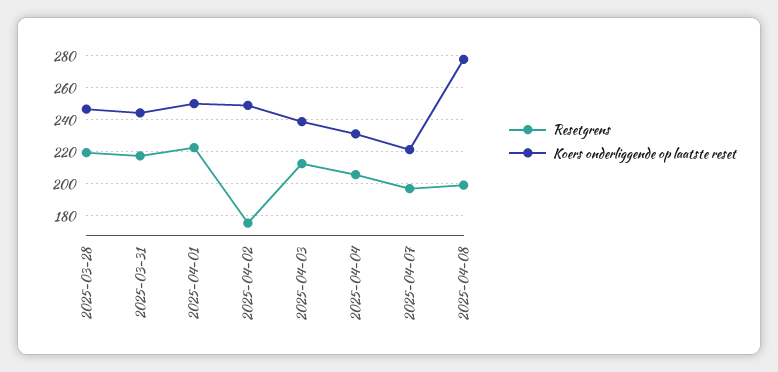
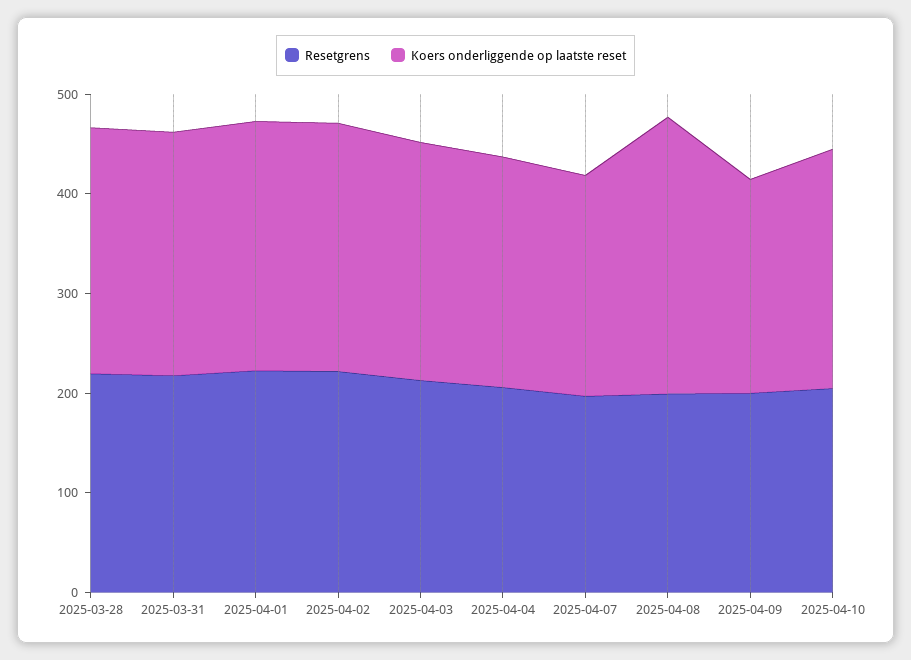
Resetgrens, 2025-04-02: 175 -> 220
Resetgrens, 2025-04-09: none -> 200
Koers onderliggende op laatste reset, 2025-04-09: none -> 220
Resetgrens, 2025-04-10: none -> 200
Koers onderliggende op laatste reset, 2025-04-10: none -> 240

